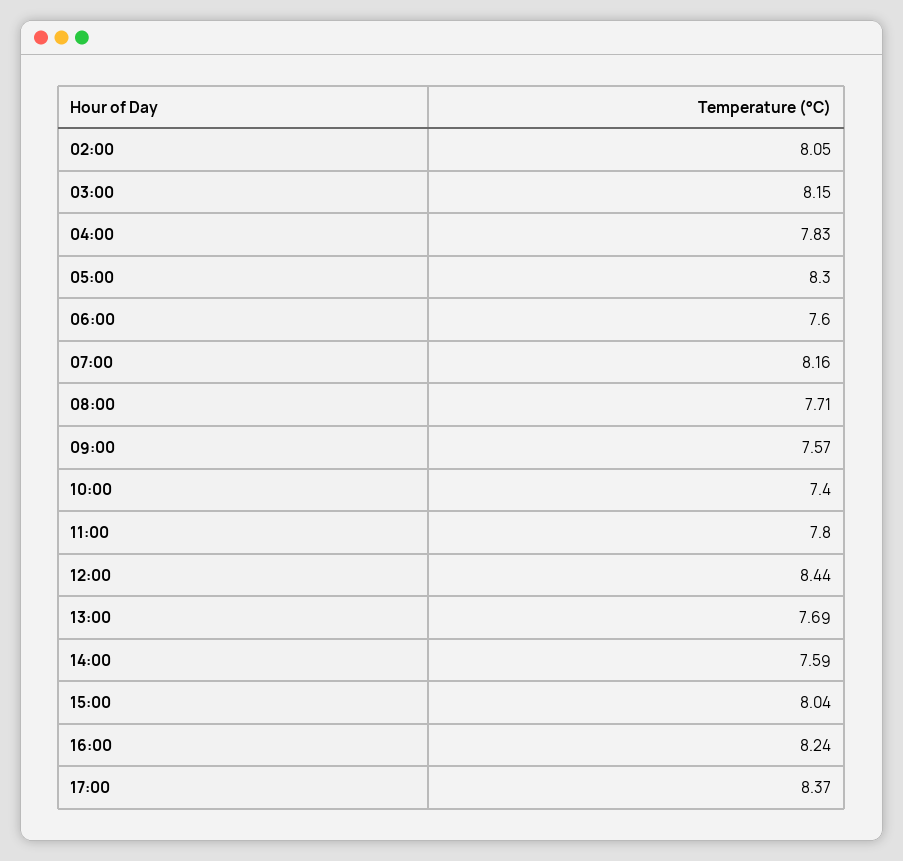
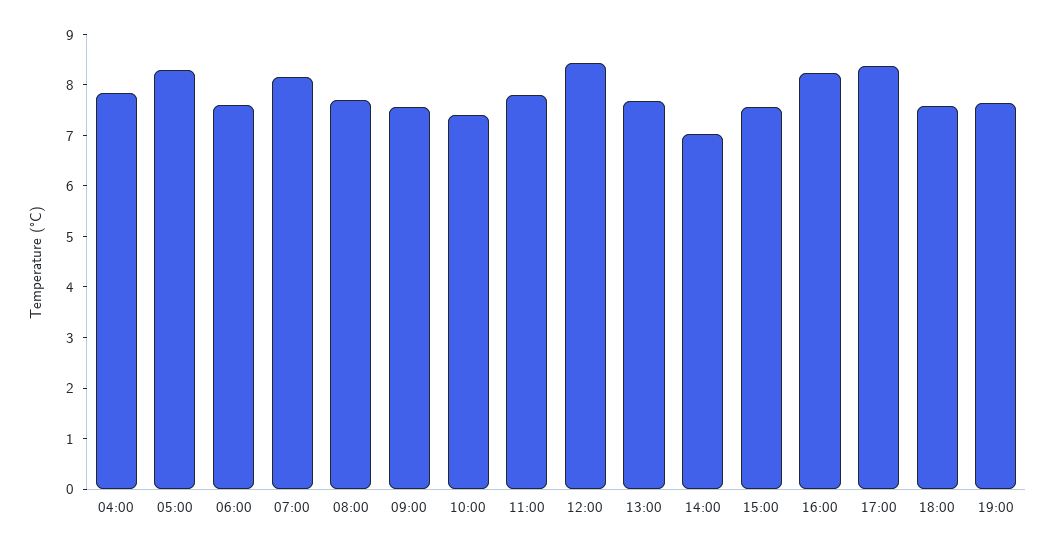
02:00: 8.05 -> none
03:00: 8.15 -> none
14:00: 7.59 -> 7
15:00: 8.04 -> 7.6
18:00: none -> 7.6
19:00: none -> 7.6

